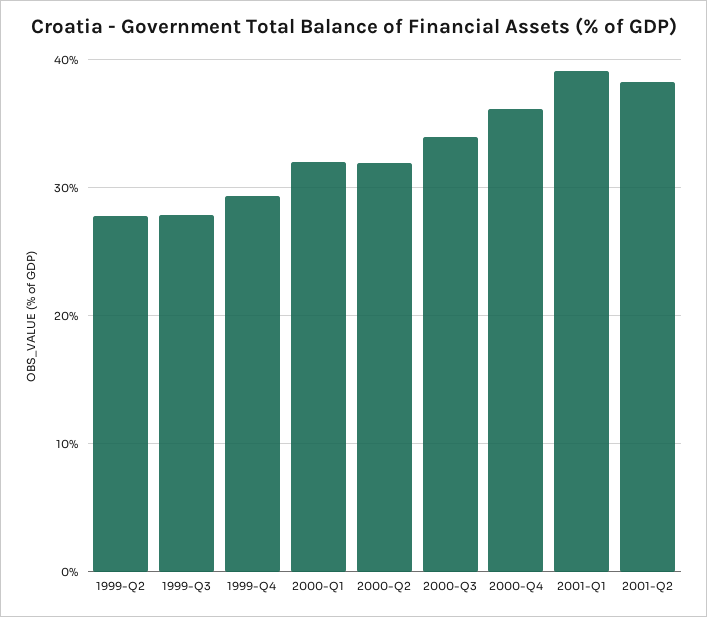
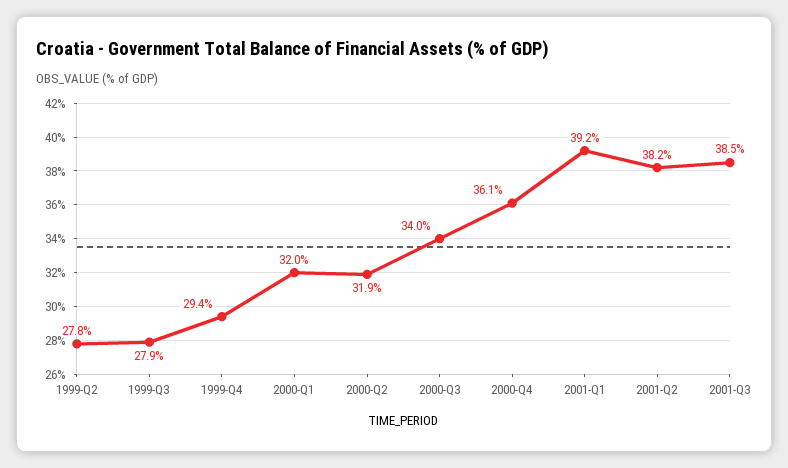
2001-Q3: none -> 38.5

